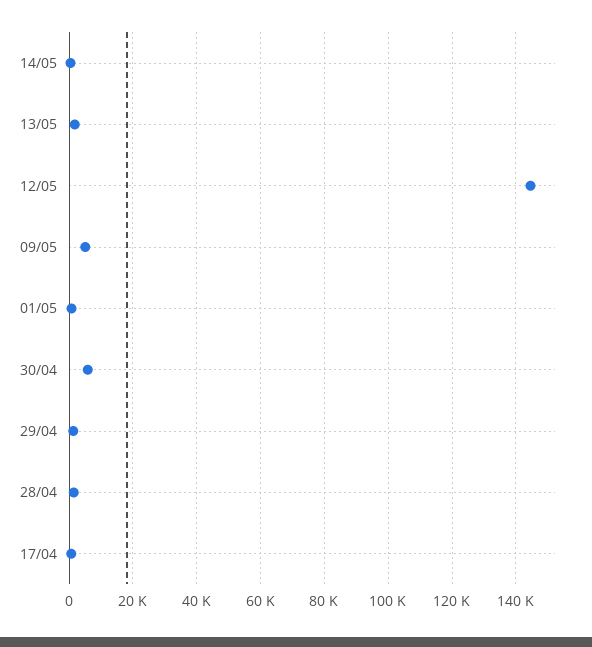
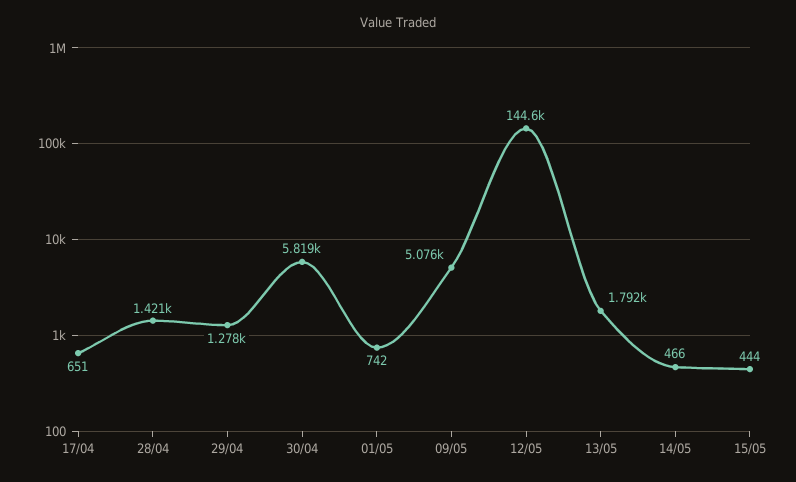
15/05: none -> 444

